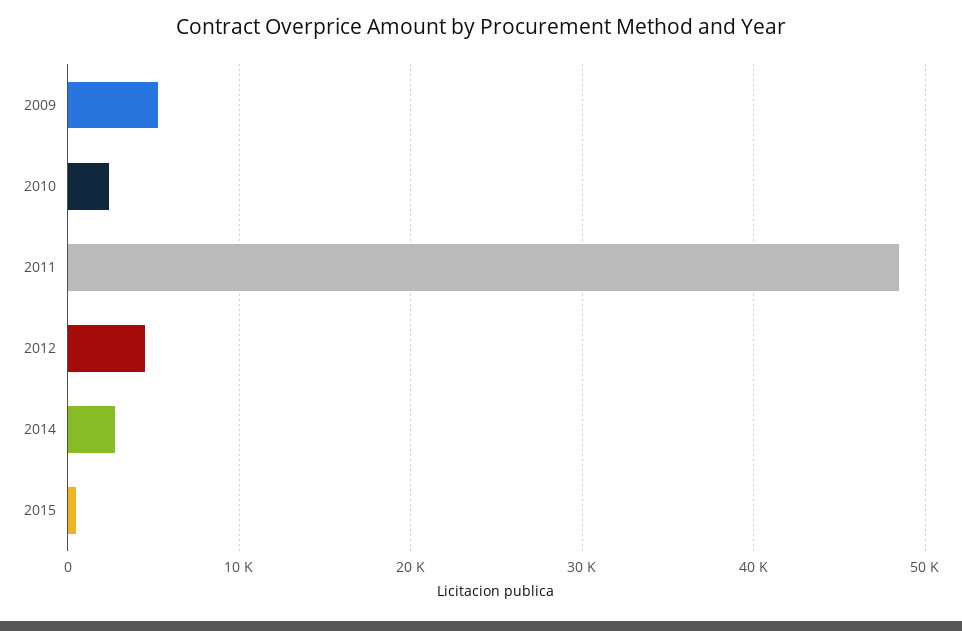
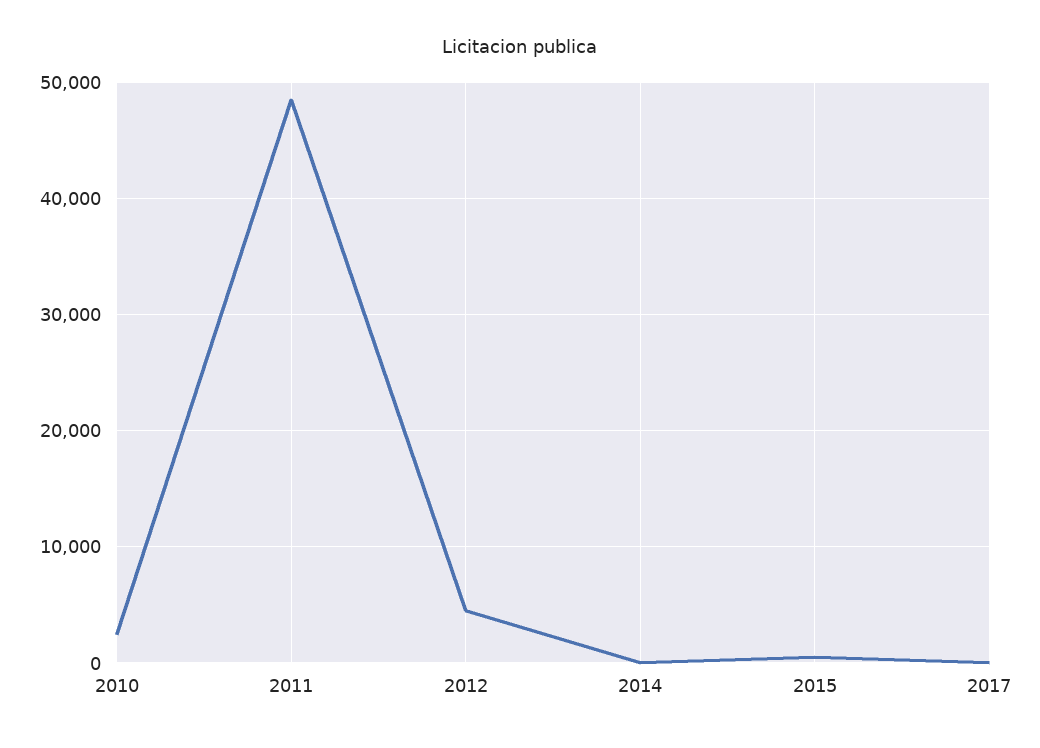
2009: 5000 -> none
2014: 3000 -> 0
2017: none -> 0

